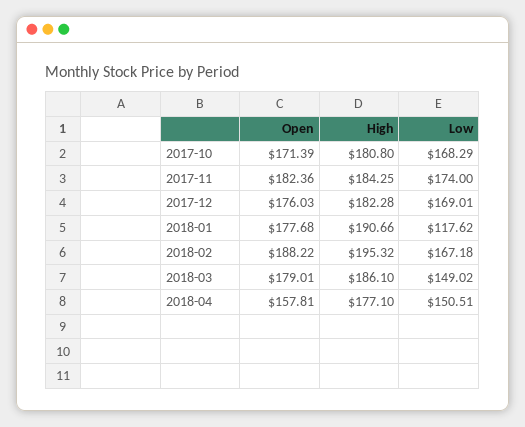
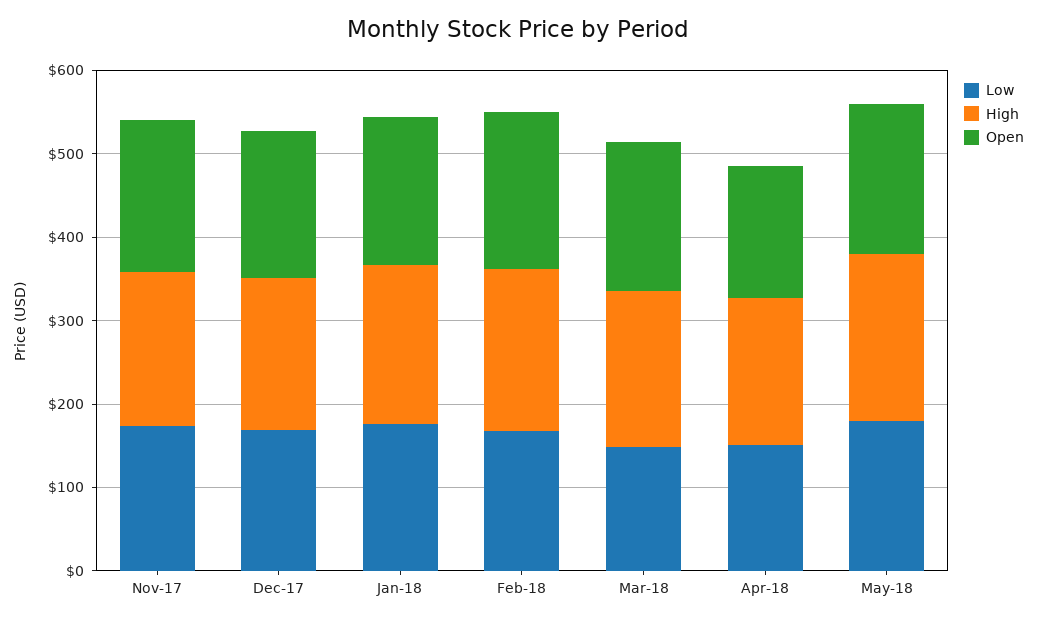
Open, 2017-10: 171.39 -> none
High, 2017-10: 180.8 -> none
Low, 2017-10: 168.29 -> none
Low, 2018-01: 117.62 -> 180
Low, May-18: none -> 180
High, May-18: none -> 200
Open, May-18: none -> 180

